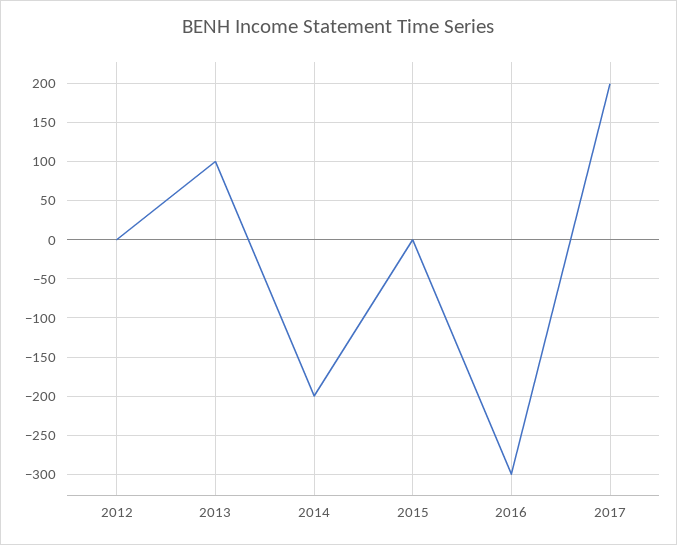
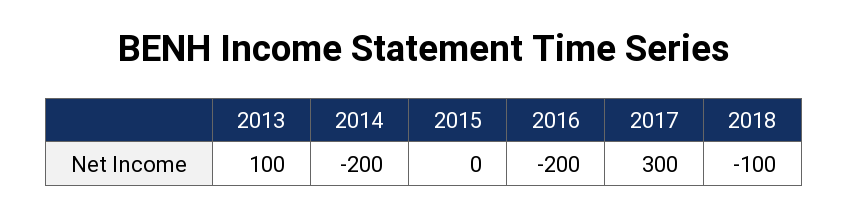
2012: 0 -> none
2016: -300 -> -200
2017: 200 -> 300
2018: none -> -100

